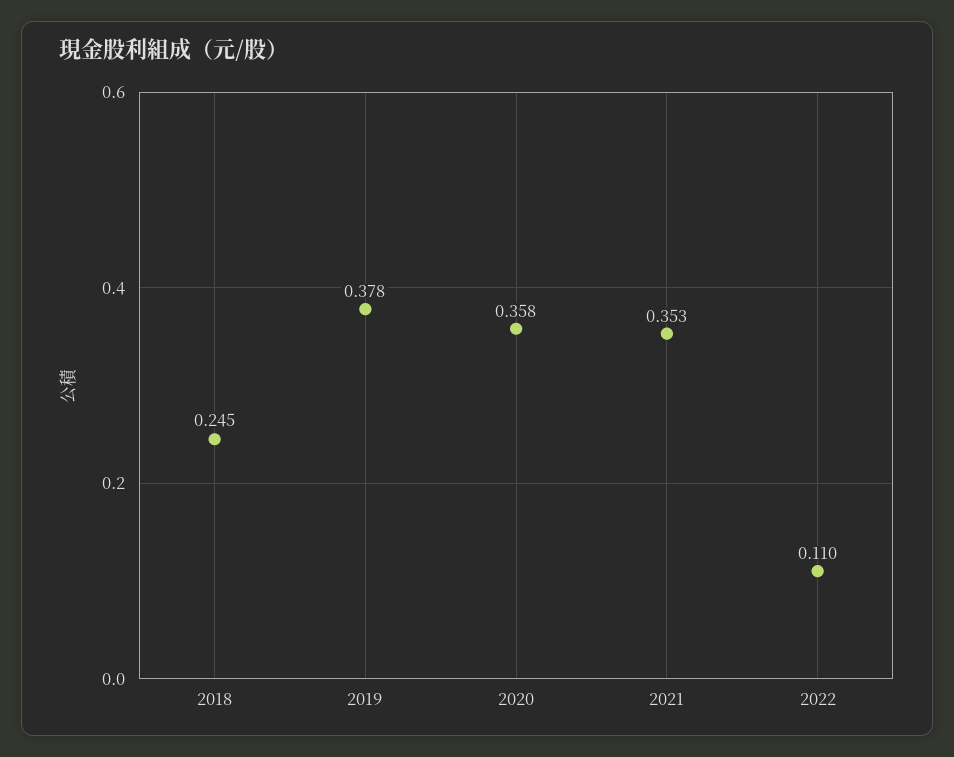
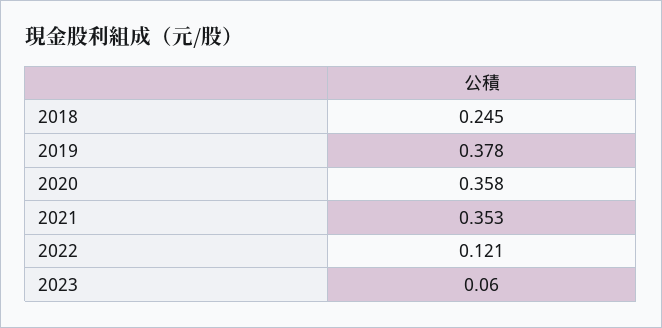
2022: 0.11 -> 0.121
2023: none -> 0.06

